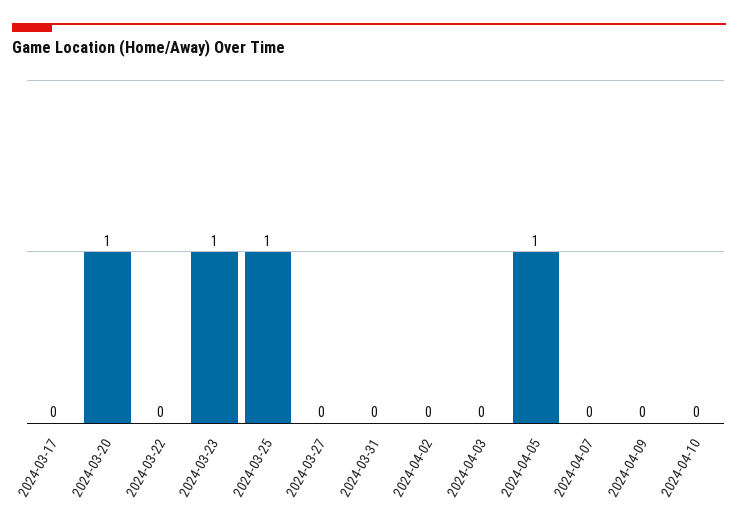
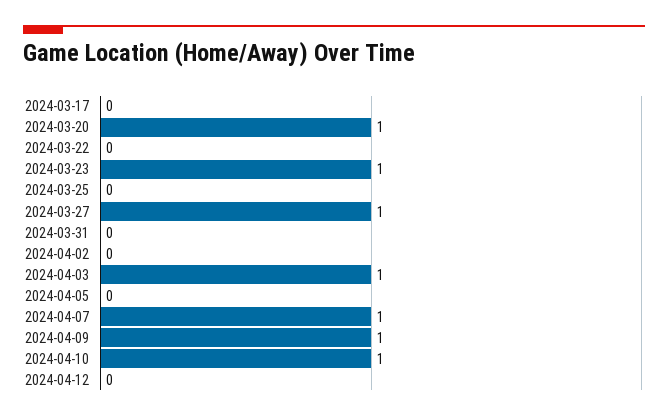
2024-03-25: 1 -> 0
2024-03-27: 0 -> 1
2024-04-03: 0 -> 1
2024-04-05: 1 -> 0
2024-04-07: 0 -> 1
2024-04-09: 0 -> 1
2024-04-10: 0 -> 1
2024-04-12: none -> 0

